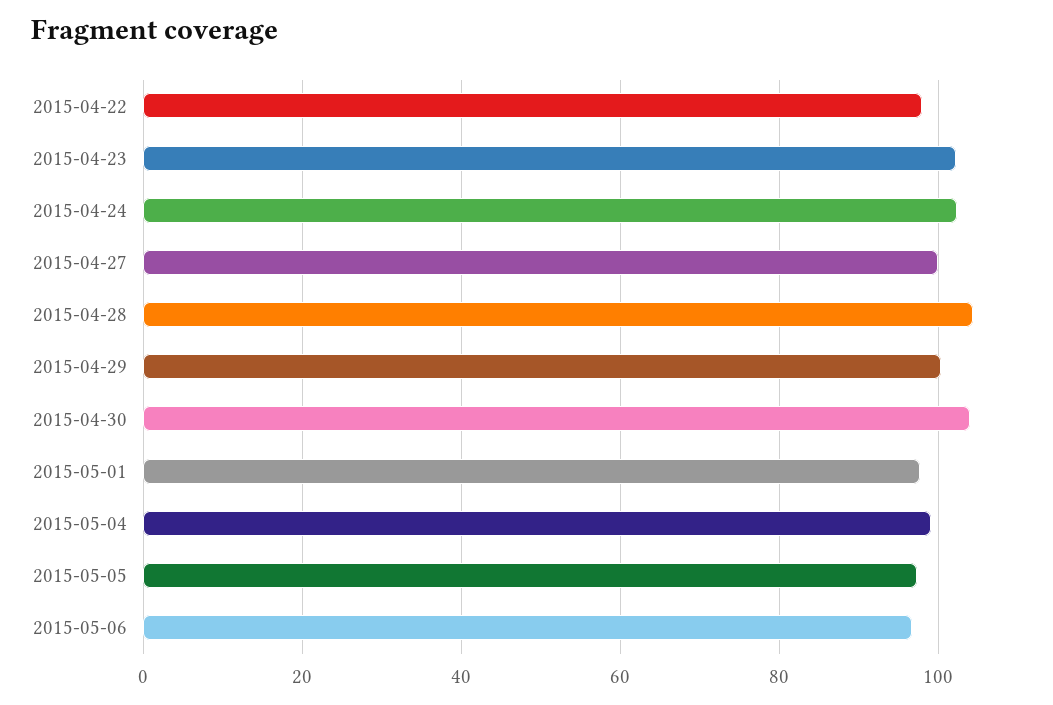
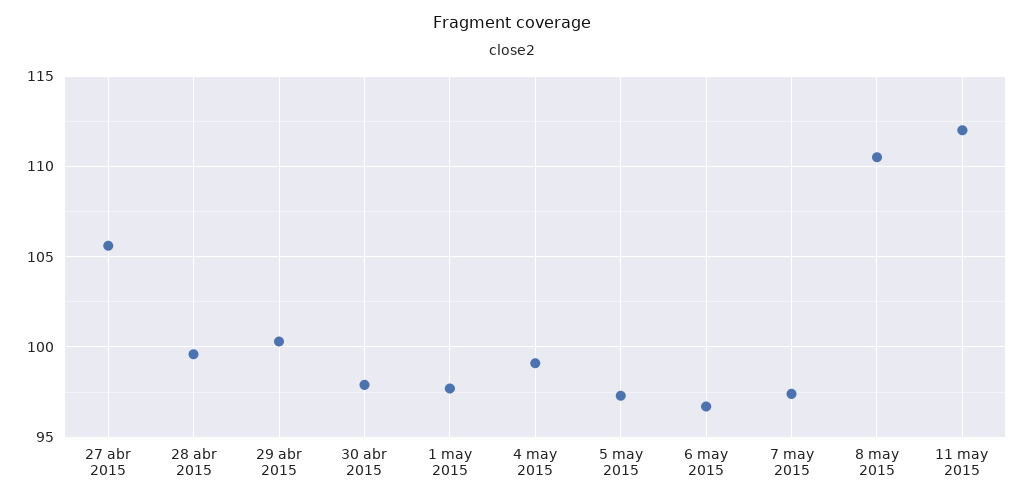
2015-04-22: 98 -> none
2015-04-23: 102 -> none
2015-04-24: 102 -> none
2015-04-27: 100 -> 105.5
2015-04-28: 104 -> 99.5
2015-04-30: 104 -> 98
7 may 2015: none -> 97.5
8 may 2015: none -> 110.5
11 may 2015: none -> 112

